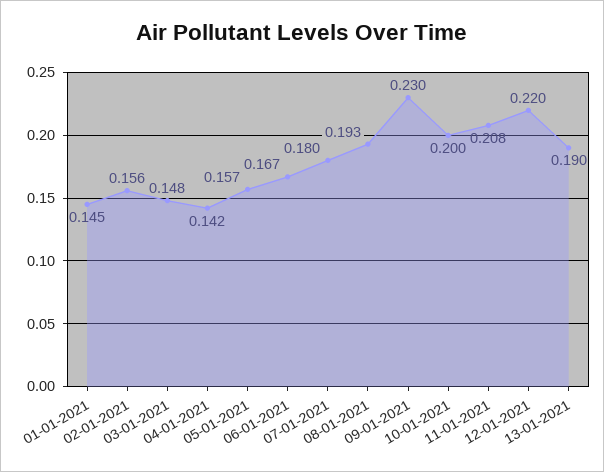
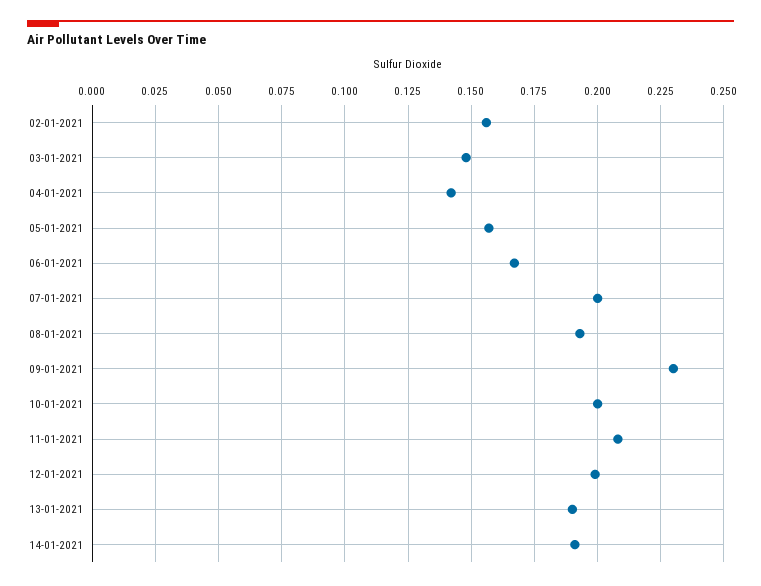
01-01-2021: 0.145 -> none
07-01-2021: 0.18 -> 0.2
12-01-2021: 0.22 -> 0.2
14-01-2021: none -> 0.19

